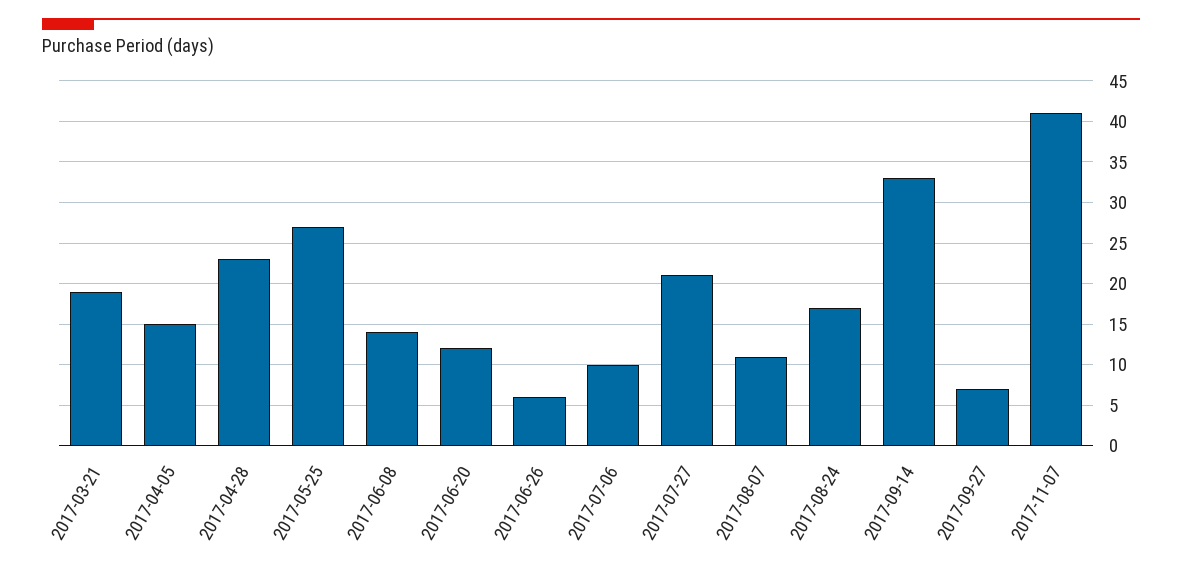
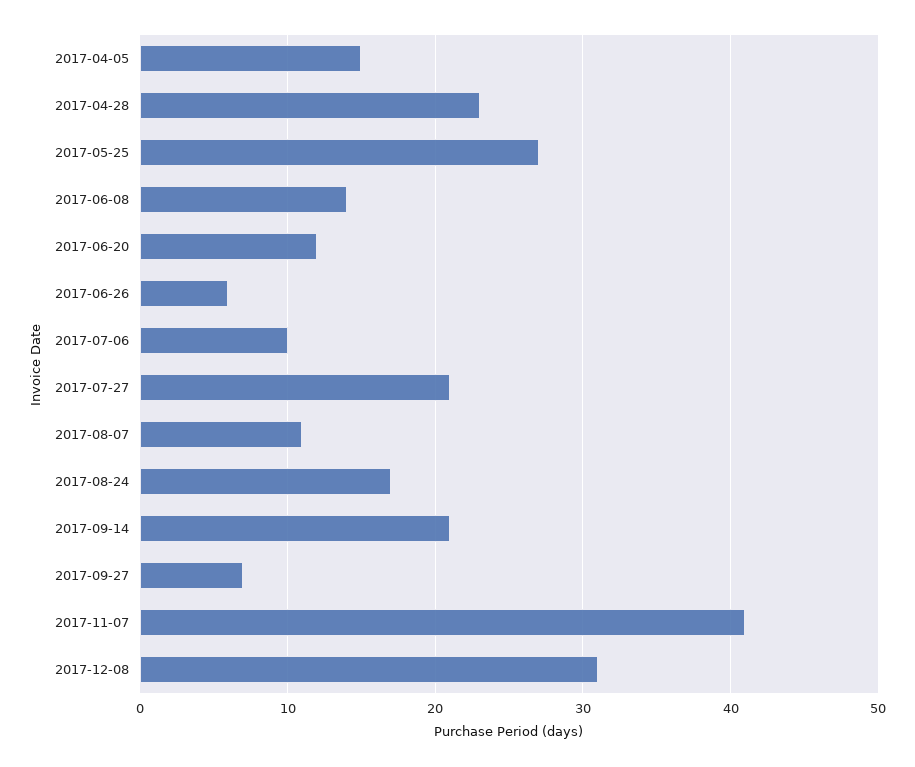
2017-03-21: 19 -> none
2017-09-14: 33 -> 21
2017-12-08: none -> 31

